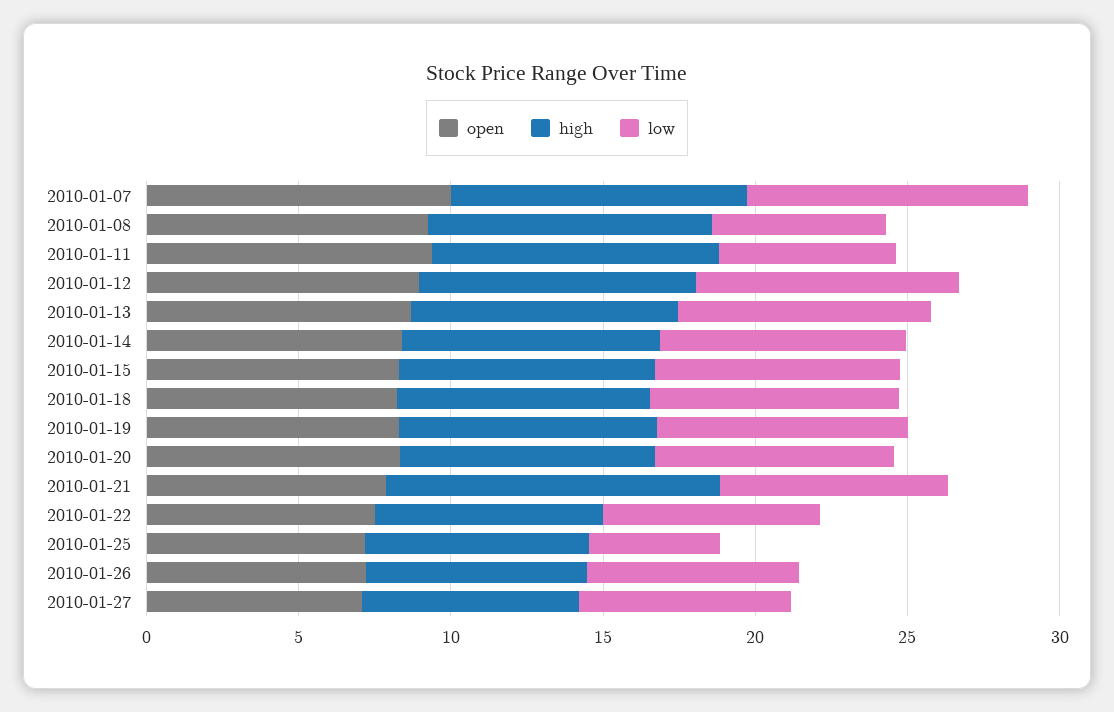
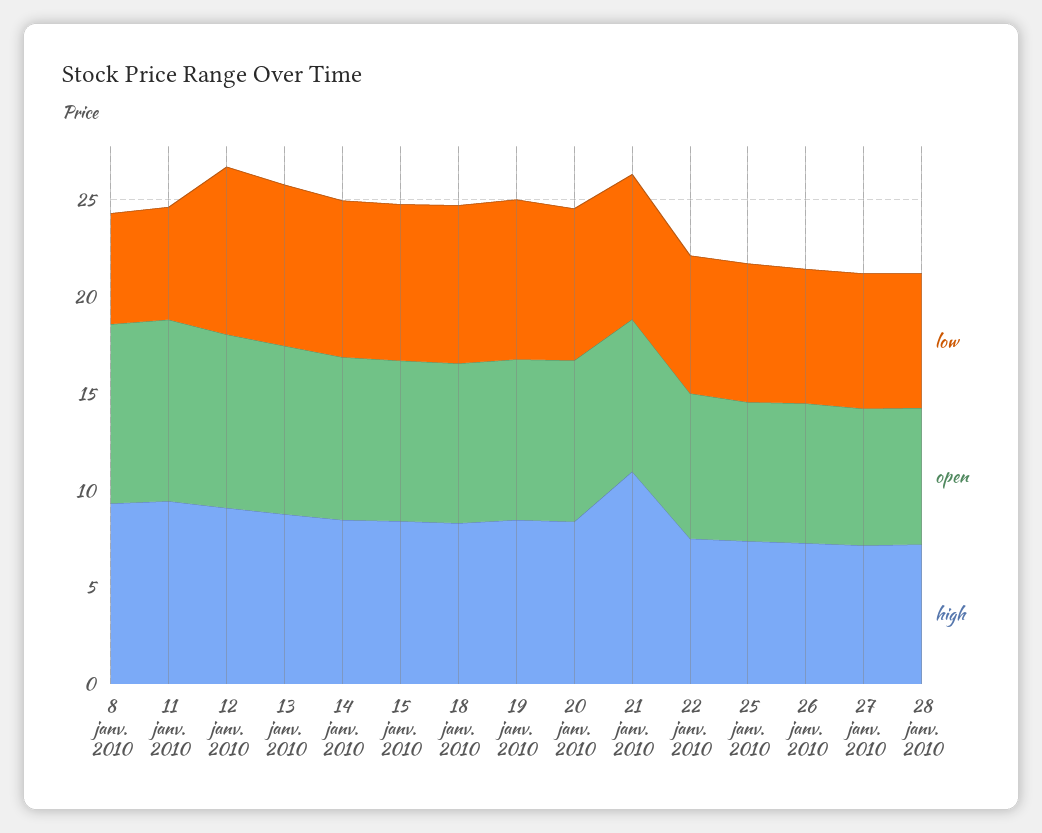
open, 2010-01-07: 10 -> none
high, 2010-01-07: 10 -> none
low, 2010-01-07: 9 -> none
low, 2010-01-25: 4 -> 7
low, 28 janv. 2010: none -> 7
open, 28 janv. 2010: none -> 7
high, 28 janv. 2010: none -> 7

